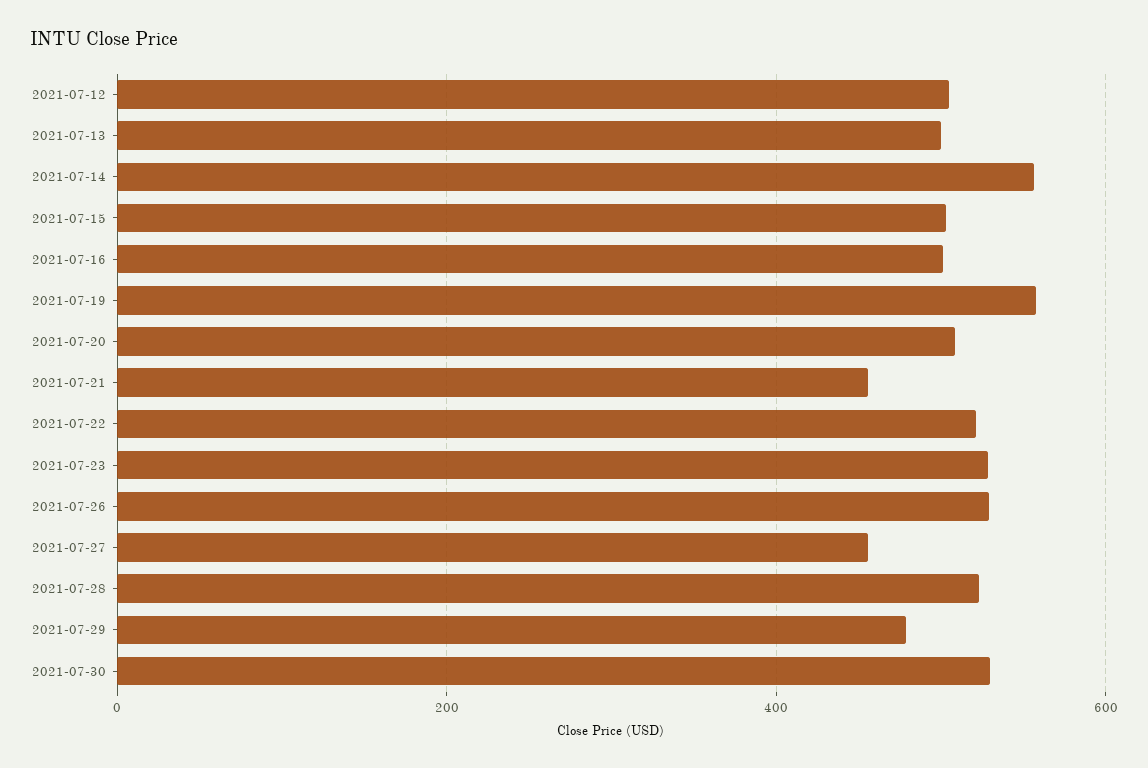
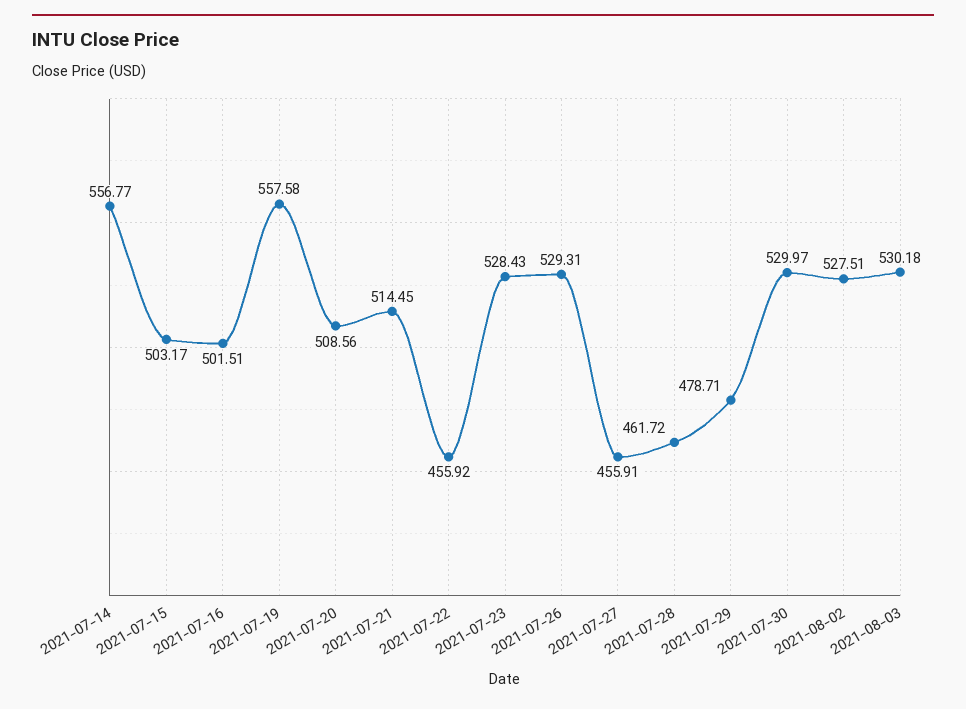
2021-07-12: 500 -> none
2021-07-13: 500 -> none
2021-07-21: 460 -> 514.45
2021-07-22: 520 -> 455.92
2021-07-28: 520 -> 461.72
2021-08-02: none -> 527.51
2021-08-03: none -> 530.18

